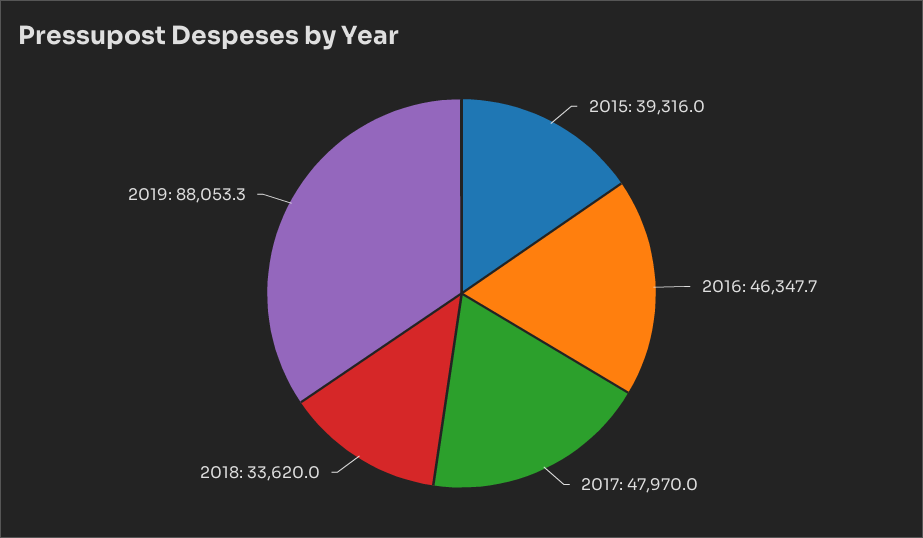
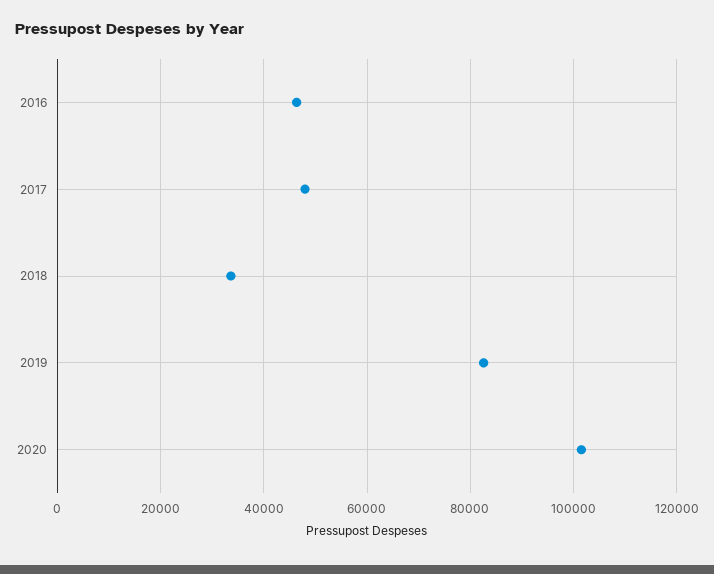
2015: 39316 -> none
2019: 88053.3 -> 82000
2020: none -> 102000

